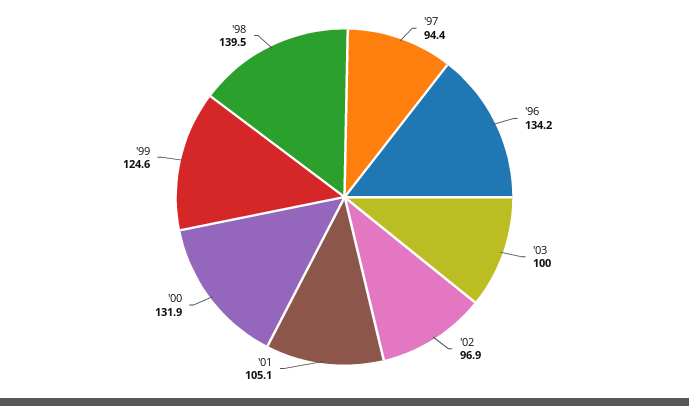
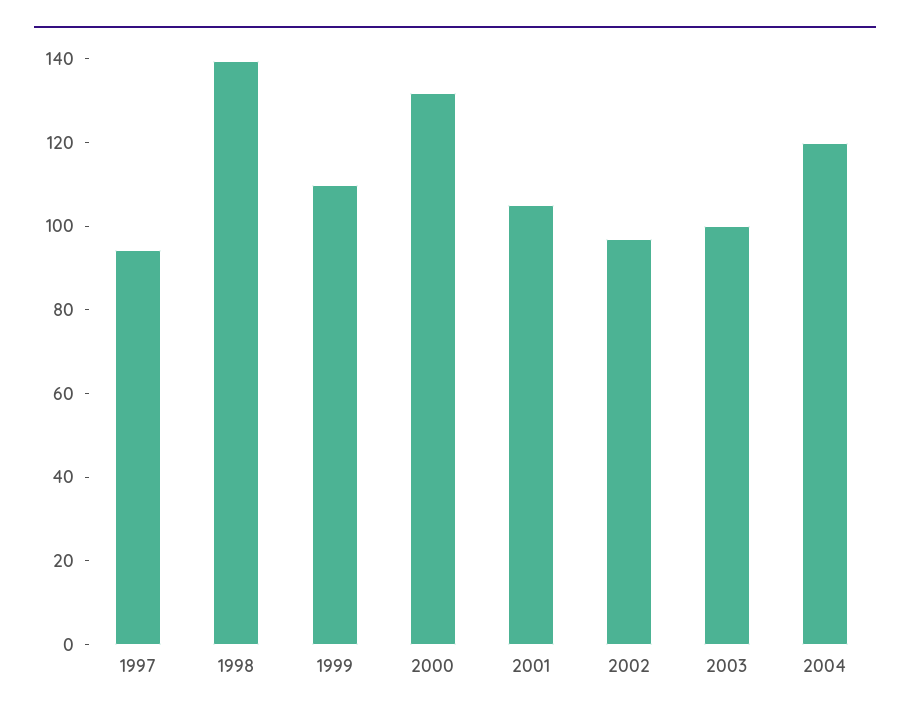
'96: 134.2 -> none
'99: 124.6 -> 110
2004: none -> 120

